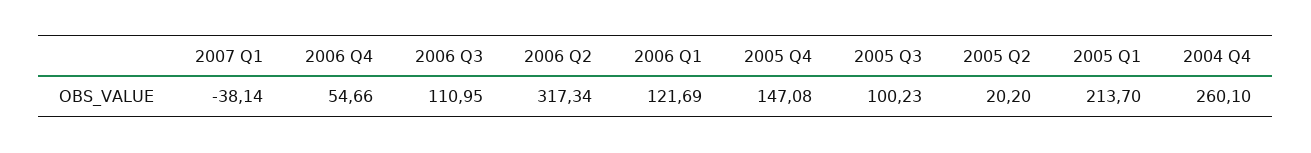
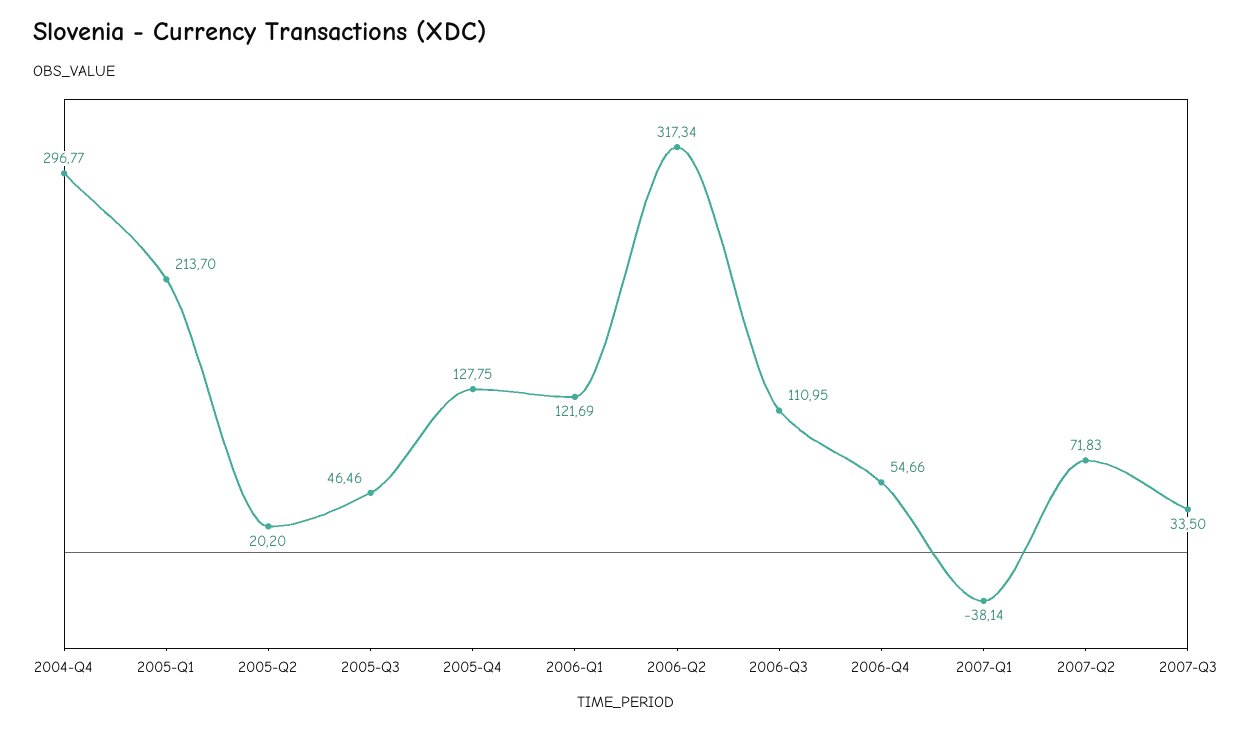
2005 Q4: 147.08 -> 127.75
2005 Q3: 100.23 -> 46.46
2004 Q4: 260.1 -> 296.77
2007-Q2: none -> 71.83
2007-Q3: none -> 33.5

